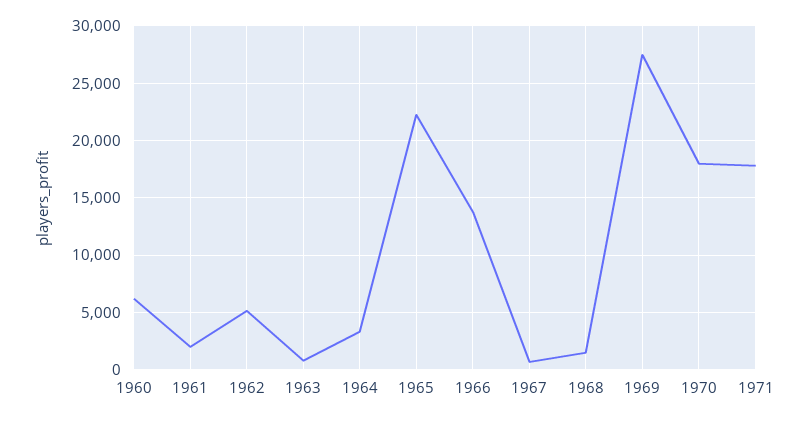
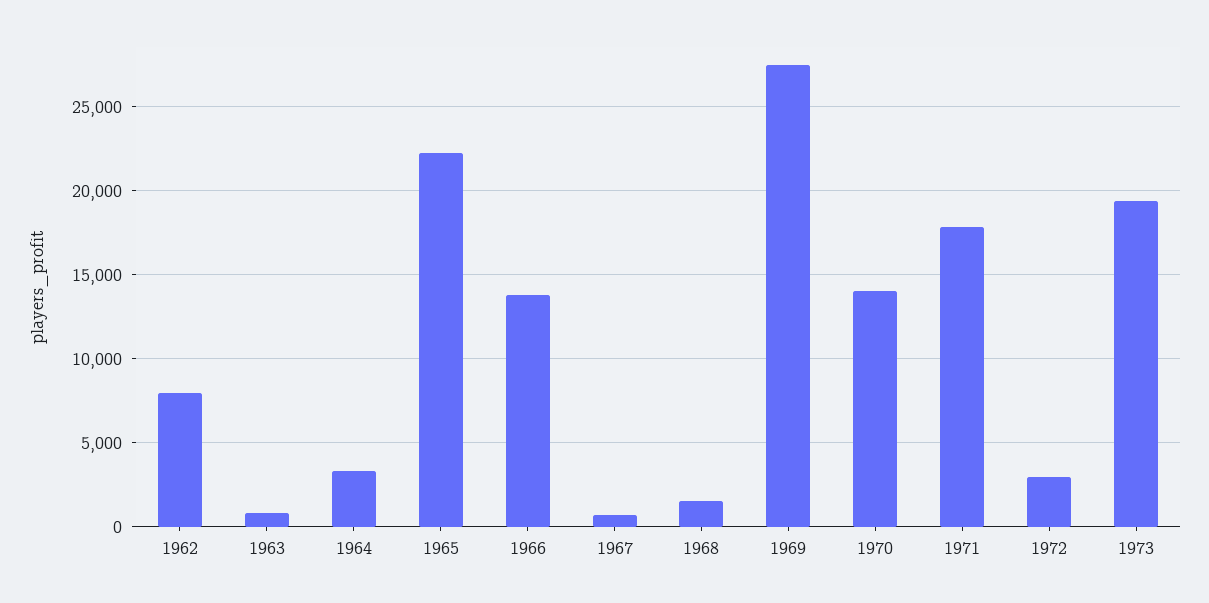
1960: 6000 -> none
1961: 2000 -> none
1962: 5000 -> 8000
1970: 18000 -> 14000
1972: none -> 3000
1973: none -> 19500

